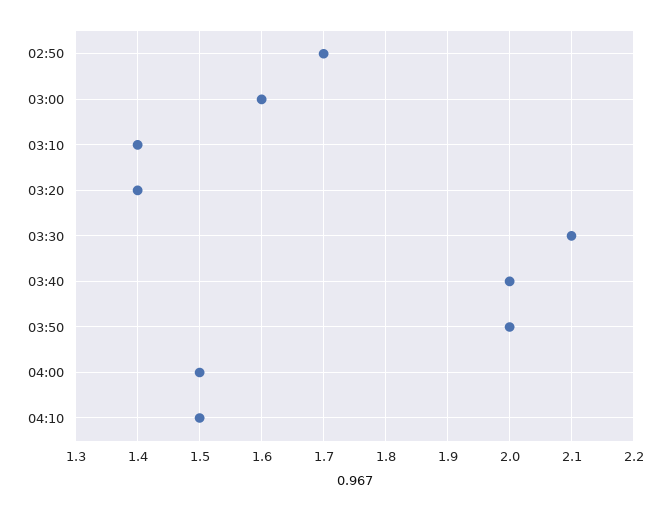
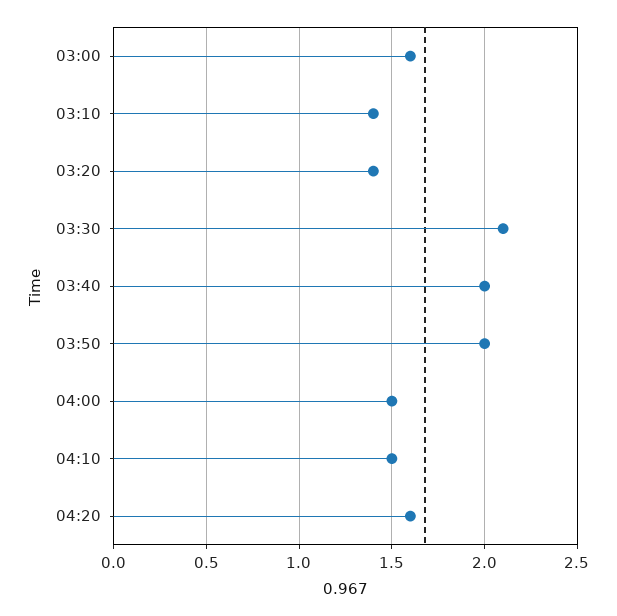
02:50: 1.7 -> none
04:20: none -> 1.6

